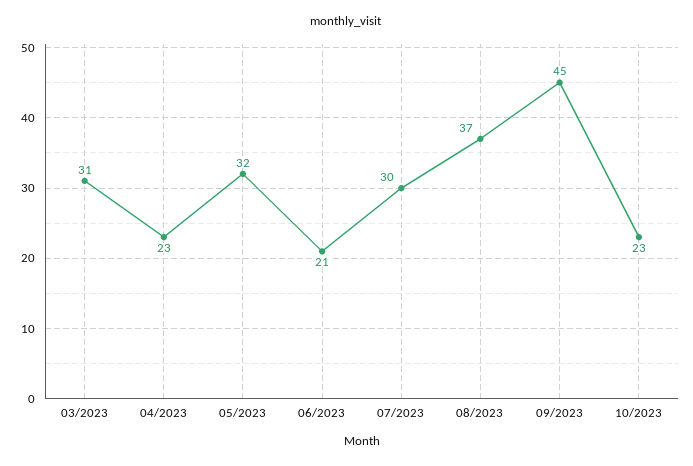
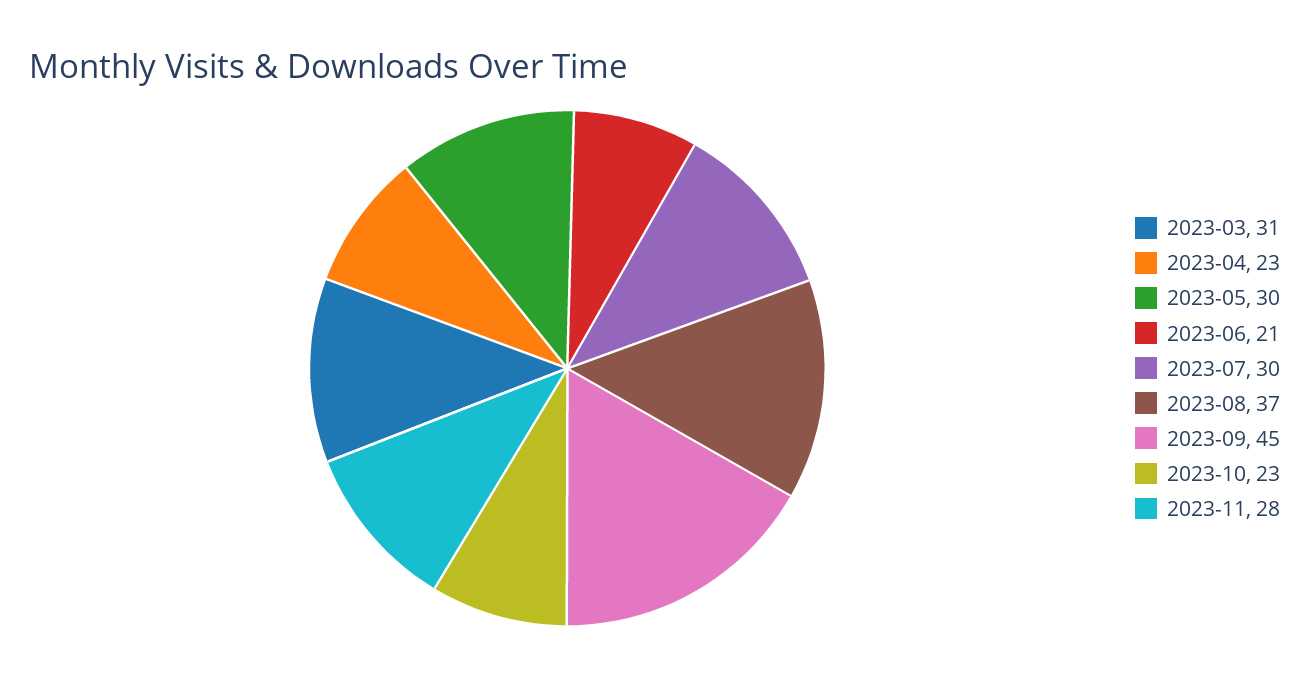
05/2023: 32 -> 30
2023-11: none -> 28

